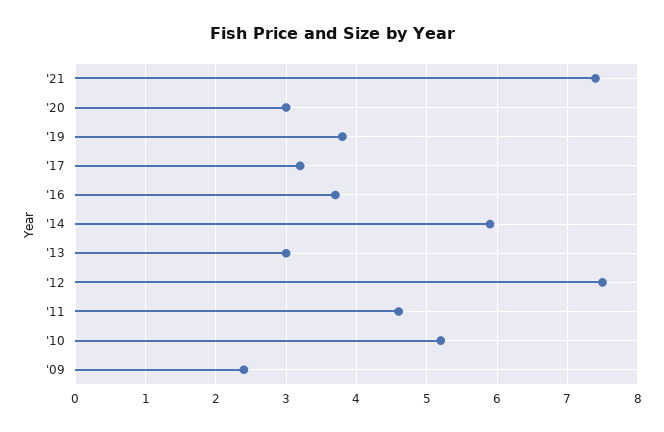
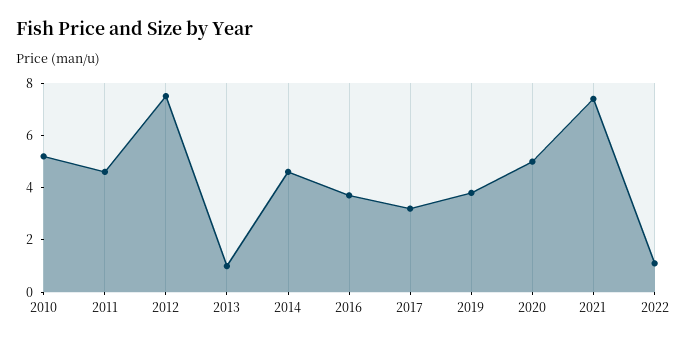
'20: 3 -> 5
'14: 5.9 -> 4.5
'13: 3 -> 1
'09: 2.4 -> none
2022: none -> 1

